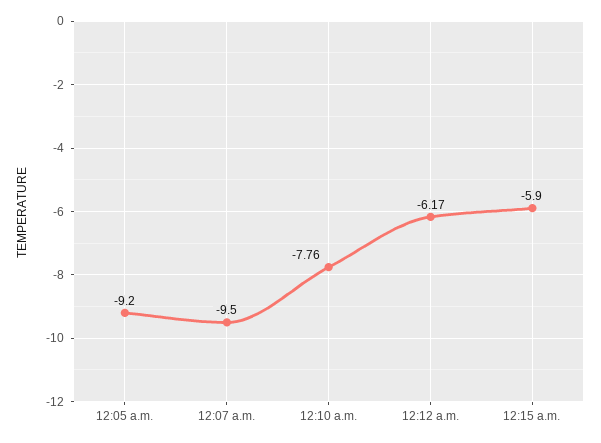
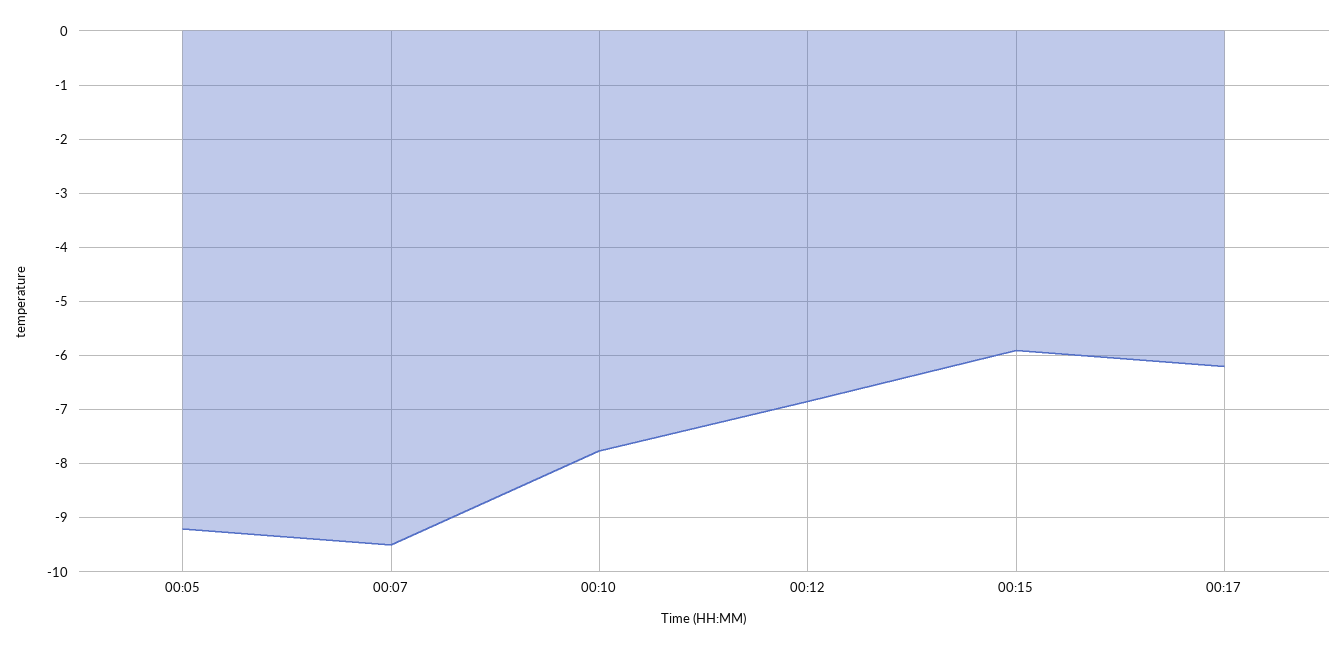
12:12 a.m.: -6.17 -> -6.8
00:17: none -> -6.2

